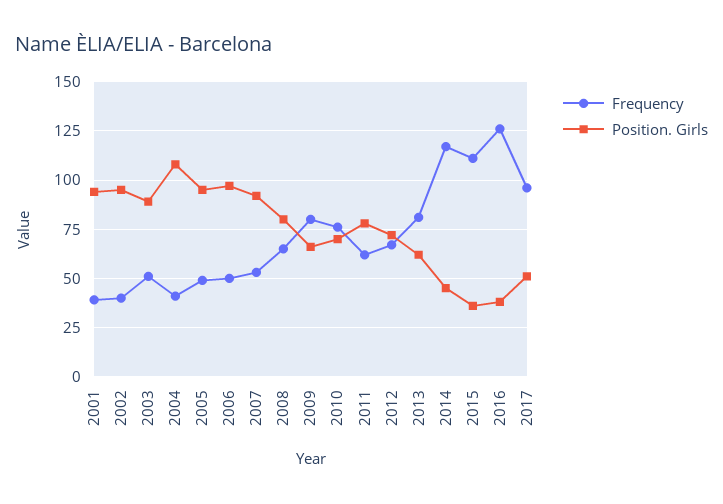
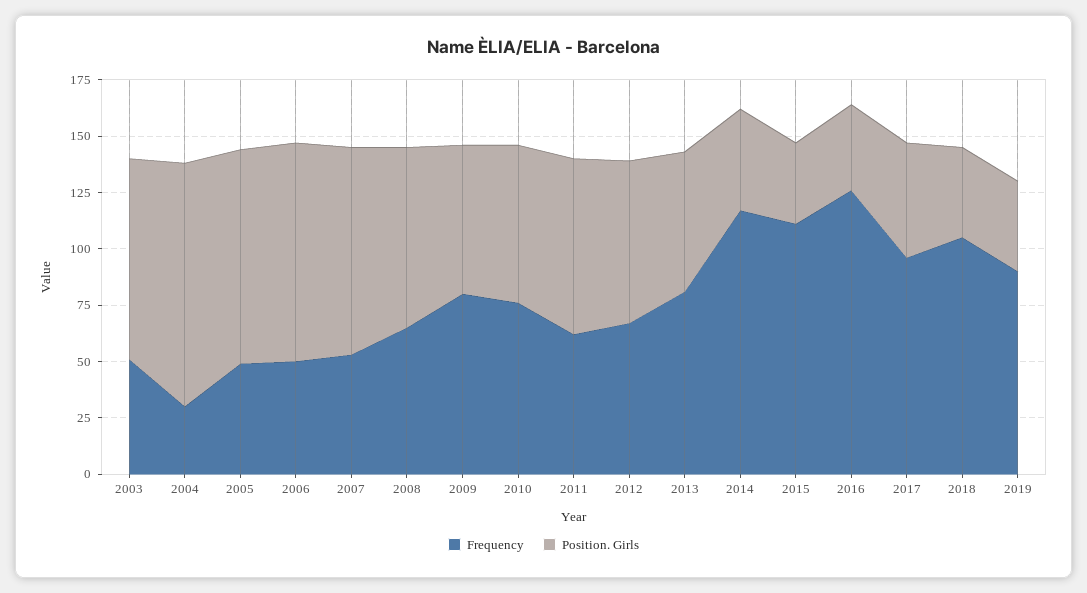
Frequency, 2001: 40 -> none
Position. Girls, 2001: 95 -> none
Frequency, 2002: 40 -> none
Position. Girls, 2002: 95 -> none
Frequency, 2004: 40 -> 30
Frequency, 2018: none -> 105
Position. Girls, 2018: none -> 40
Frequency, 2019: none -> 90
Position. Girls, 2019: none -> 40

